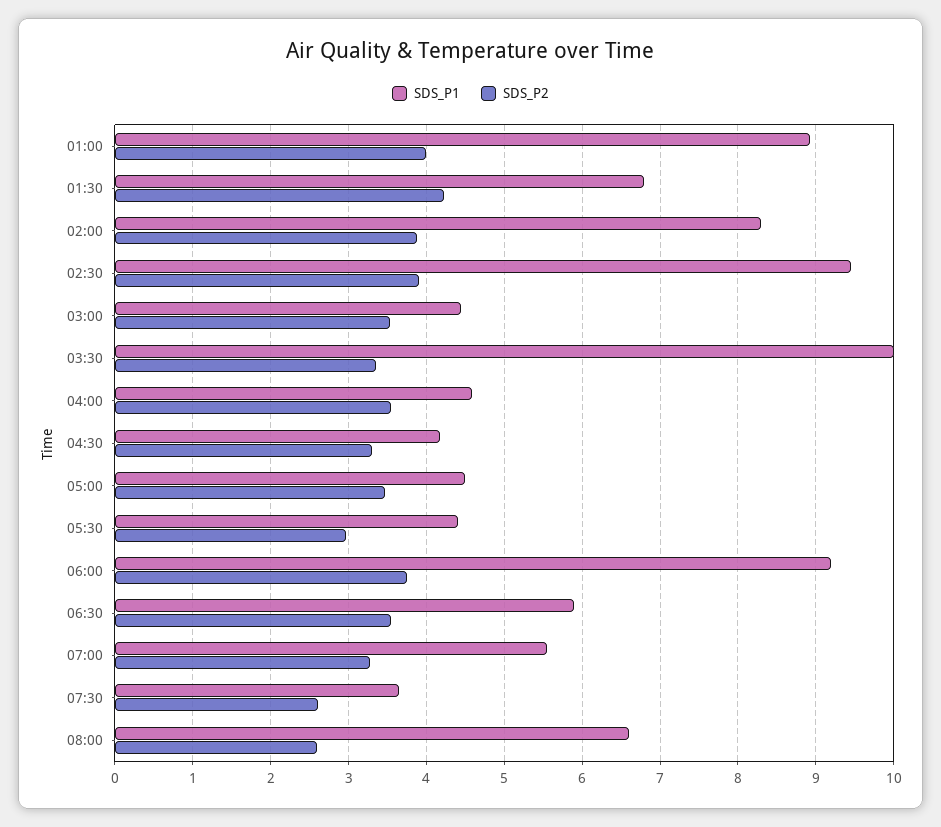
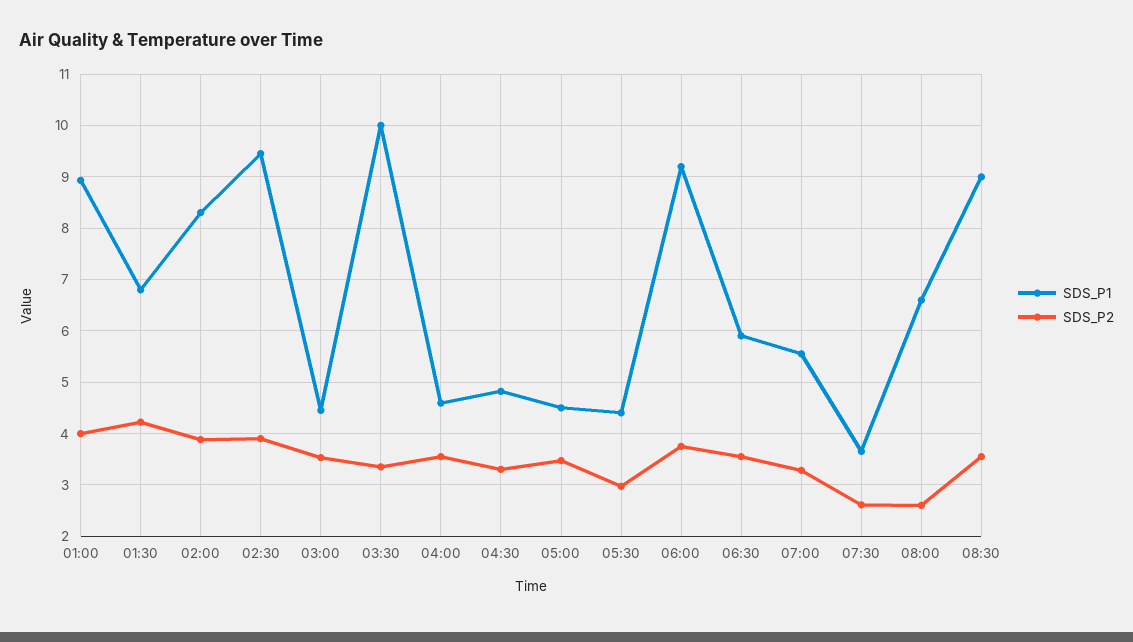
SDS_P1, 04:30: 4.2 -> 4.8
SDS_P1, 08:30: none -> 9
SDS_P2, 08:30: none -> 3.6

